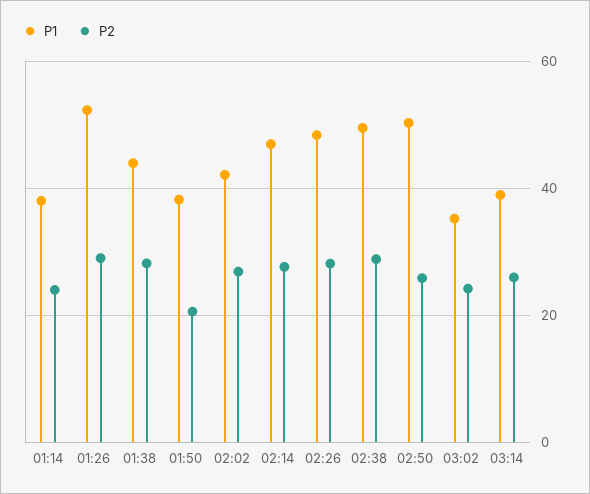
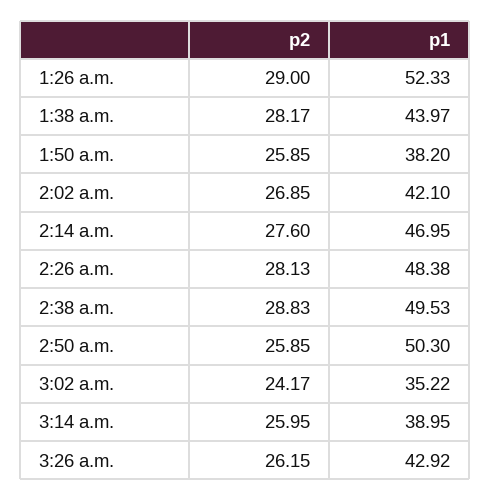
P1, 01:14: 38 -> none
P2, 01:14: 24 -> none
P2, 01:50: 20 -> 25.85
P2, 3:26 a.m.: none -> 26.15
P1, 3:26 a.m.: none -> 42.92

